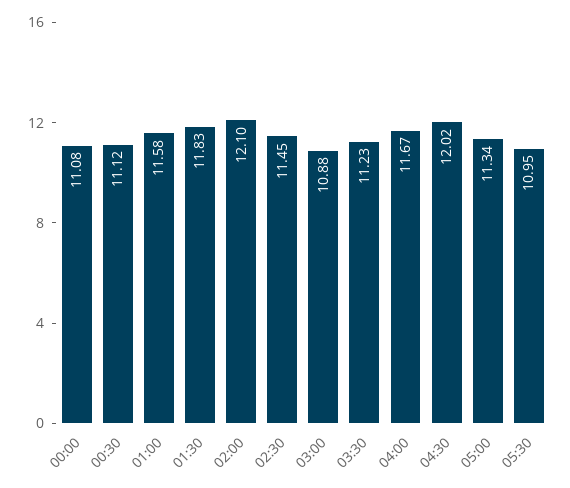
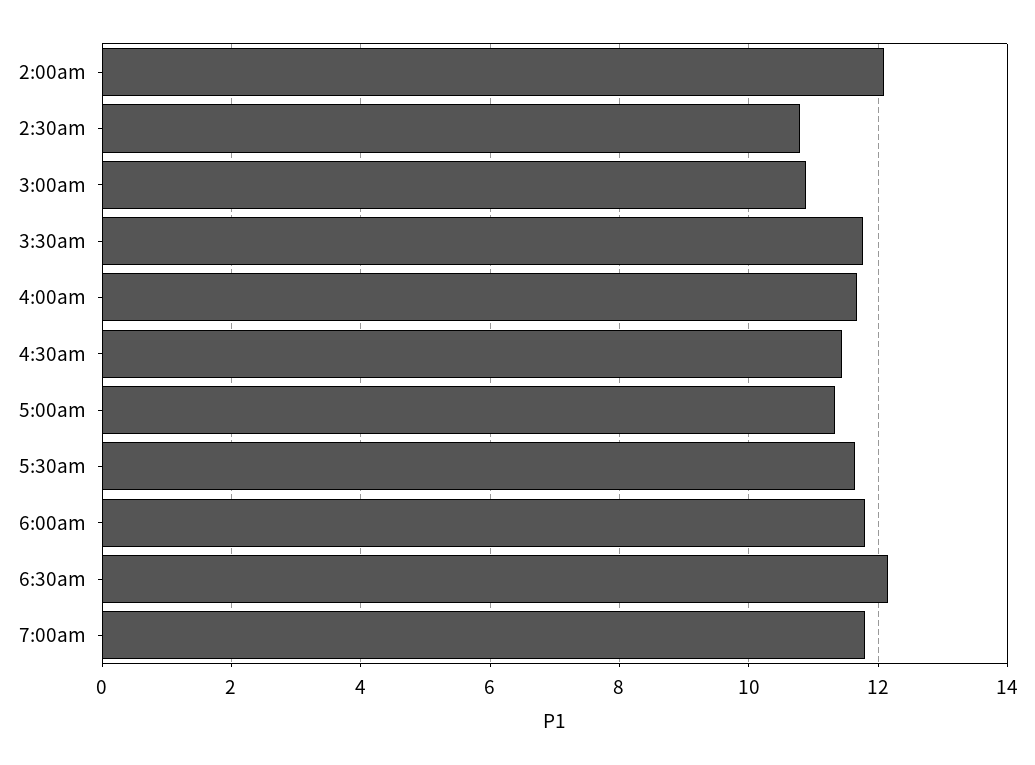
00:00: 11.08 -> none
00:30: 11.12 -> none
01:00: 11.58 -> none
01:30: 11.83 -> none
02:30: 11.45 -> 10.8
03:30: 11.23 -> 11.8
04:30: 12.02 -> 11.4
05:30: 10.95 -> 11.6
6:00am: none -> 11.8
6:30am: none -> 12.2
7:00am: none -> 11.8

